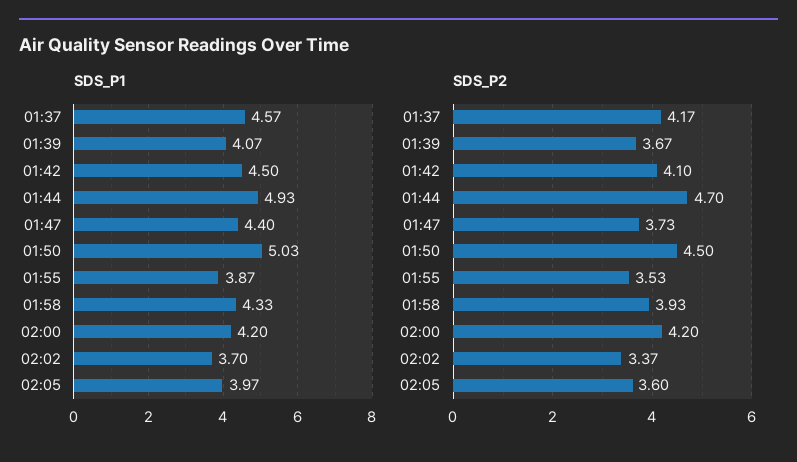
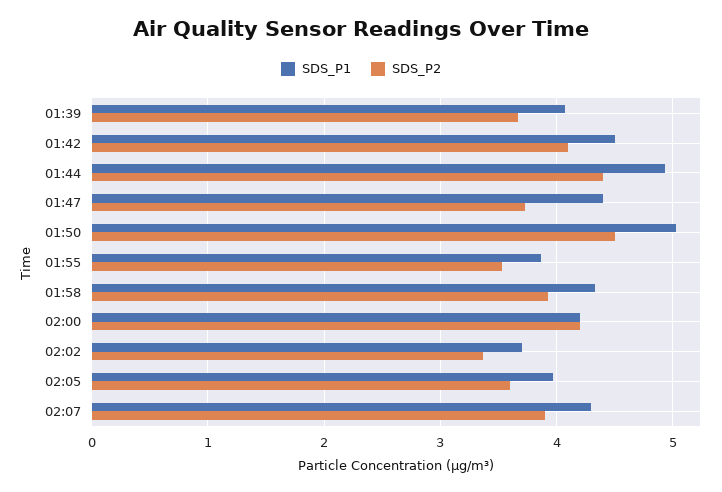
SDS_P1, 01:37: 4.57 -> none
SDS_P2, 01:37: 4.17 -> none
SDS_P2, 01:44: 4.7 -> 4.4
SDS_P1, 02:07: none -> 4.3
SDS_P2, 02:07: none -> 3.9

